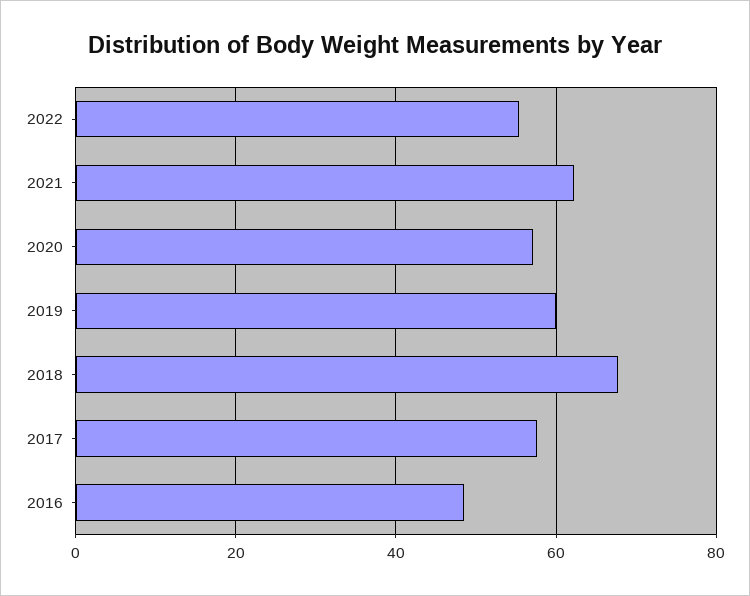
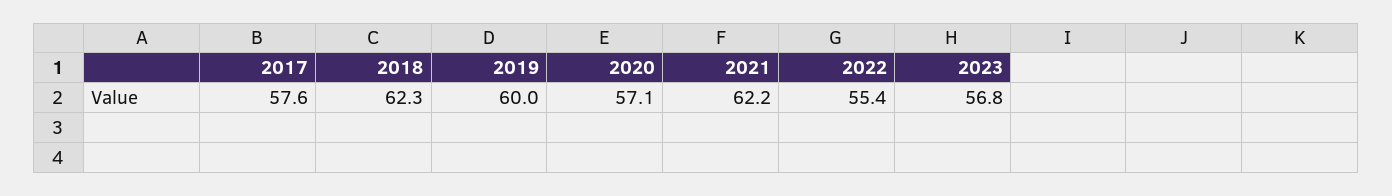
2018: 68 -> 62.3
2016: 48 -> none
2023: none -> 56.8

